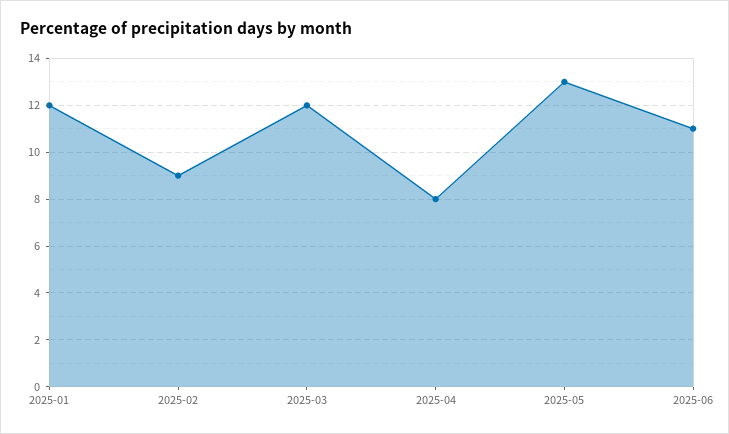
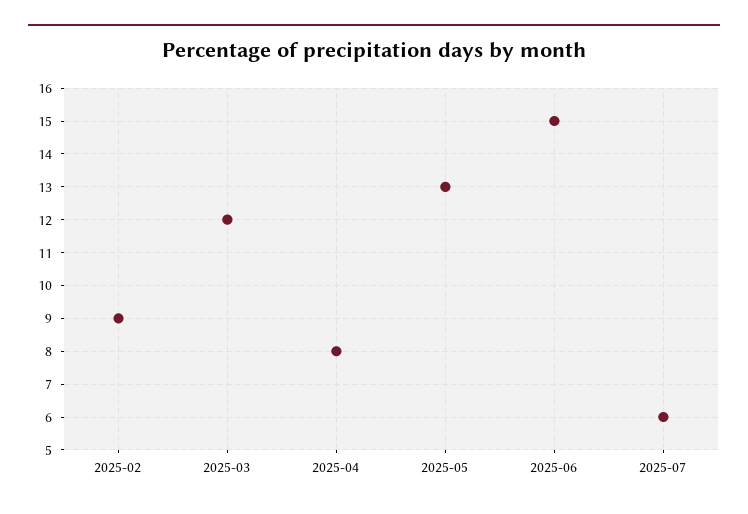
2025-01: 12 -> none
2025-06: 11 -> 15
2025-07: none -> 6

